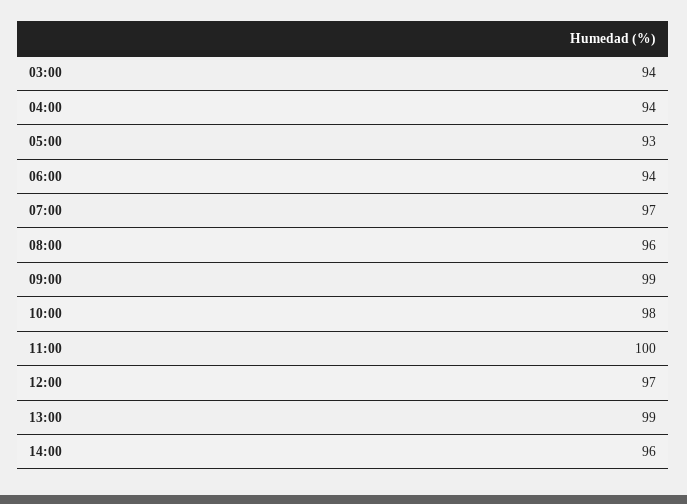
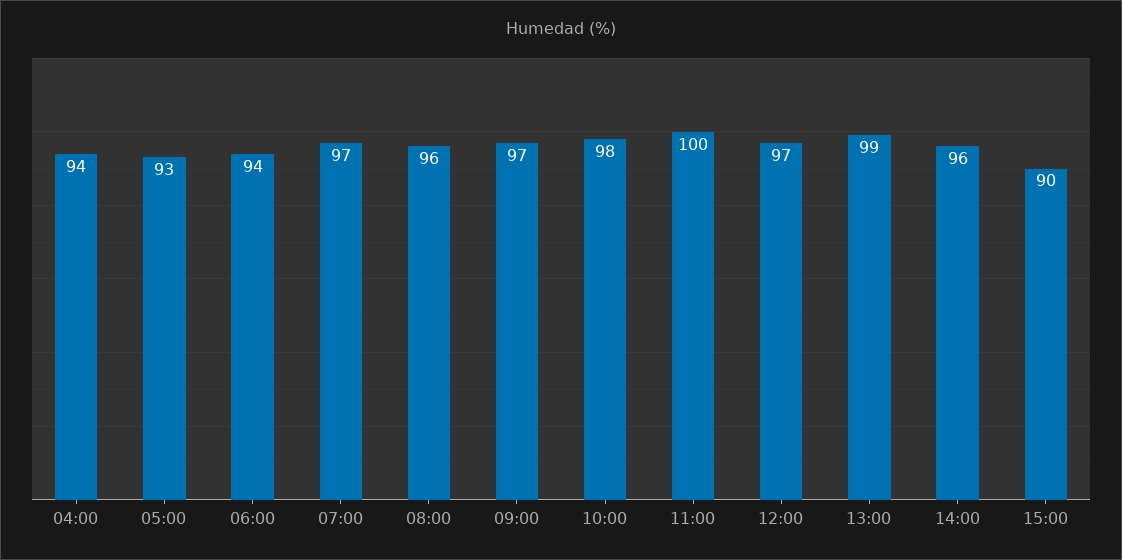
03:00: 94 -> none
09:00: 99 -> 97
15:00: none -> 90

